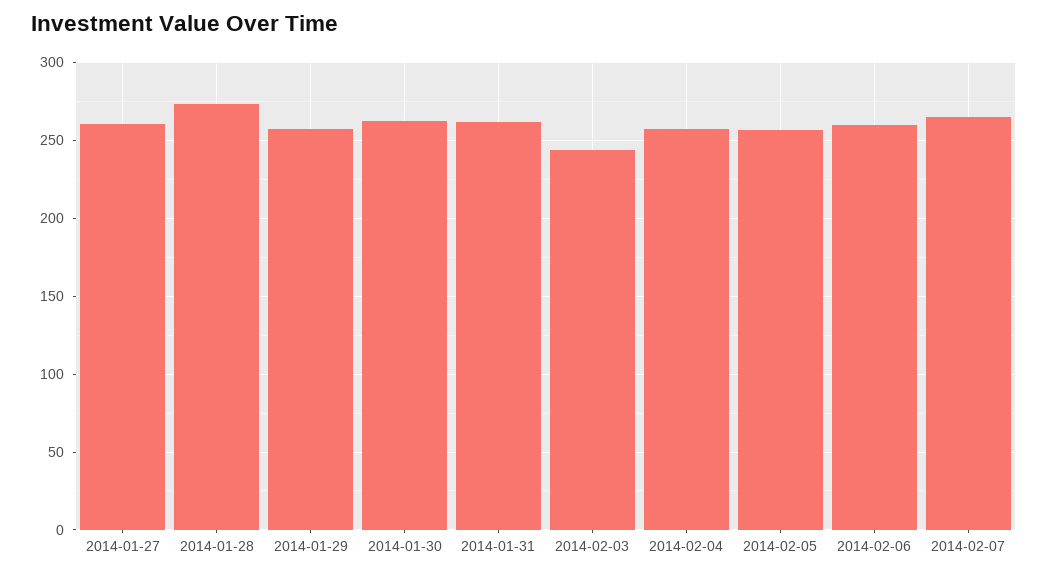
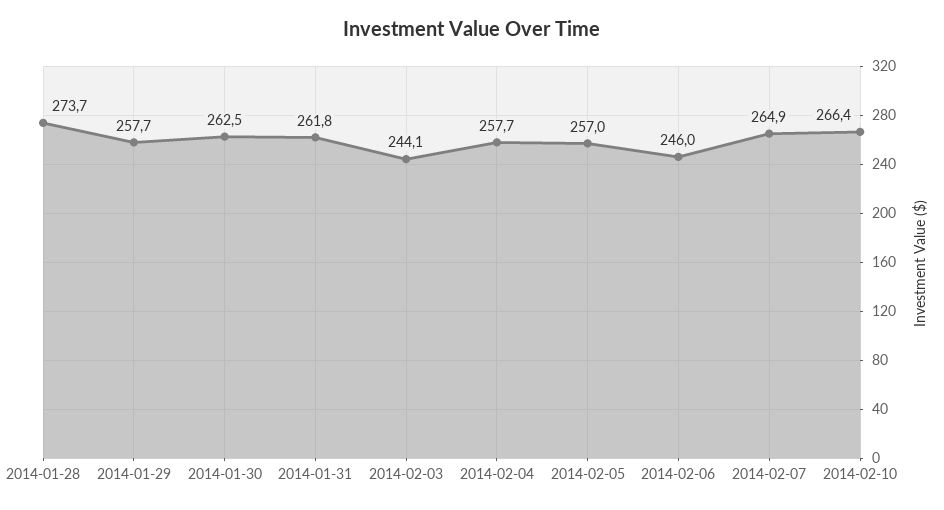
2014-01-27: 260 -> none
2014-02-06: 260 -> 246
2014-02-10: none -> 266.4

